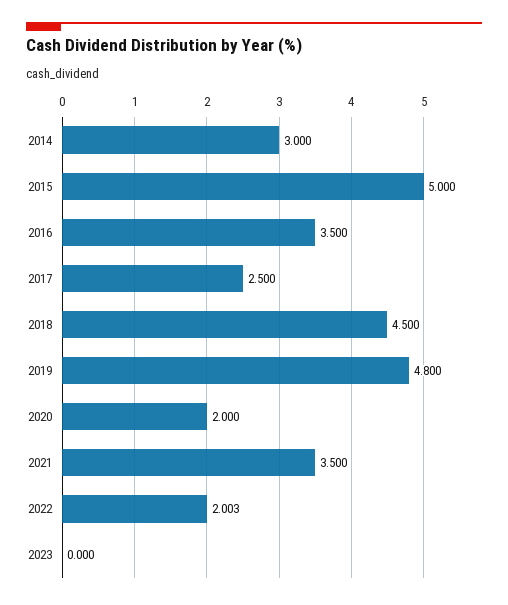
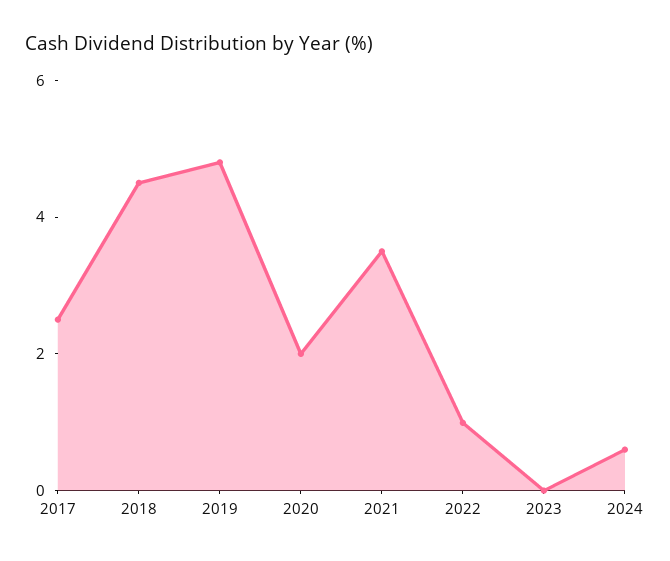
2014: 3 -> none
2015: 5 -> none
2016: 3.5 -> none
2022: 2.003 -> 1
2024: none -> 0.5

